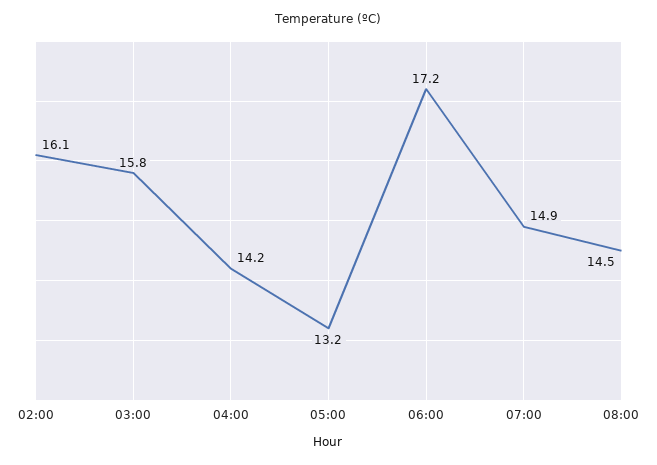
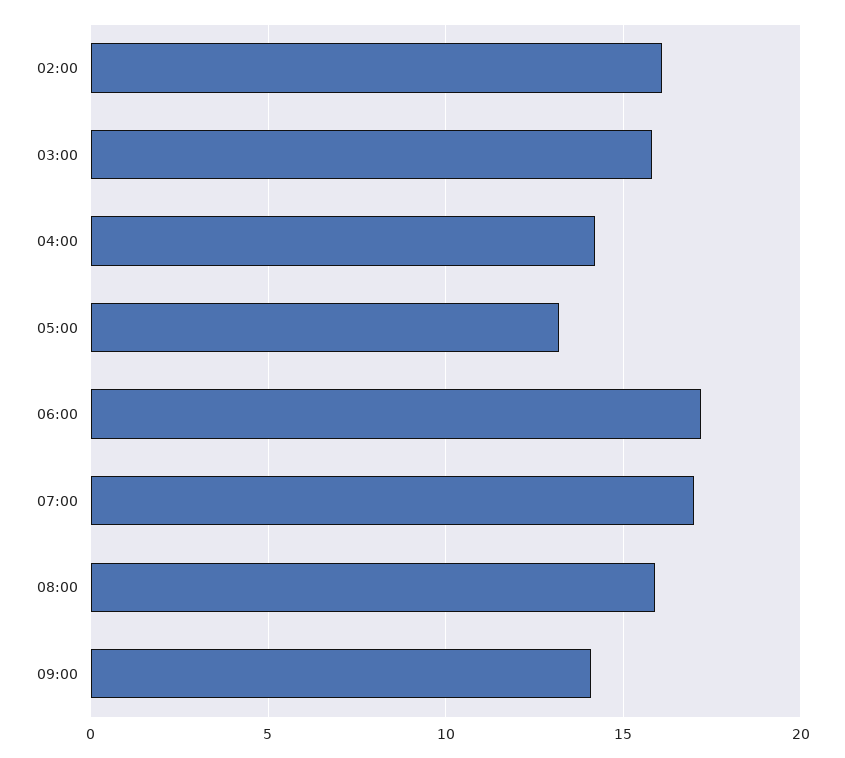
07:00: 14.9 -> 17
08:00: 14.5 -> 16
09:00: none -> 14

